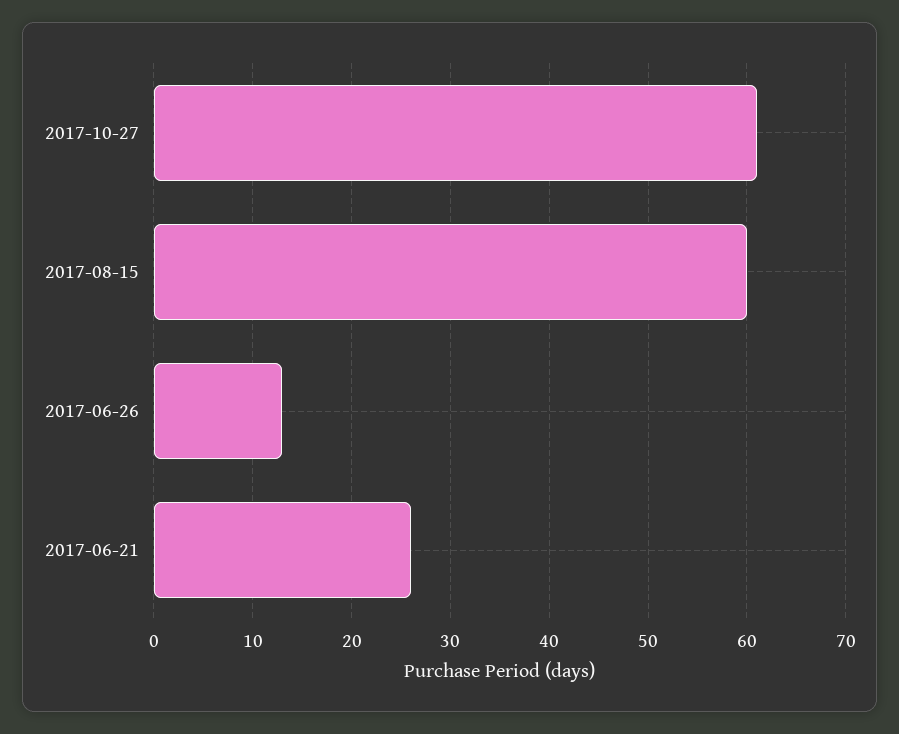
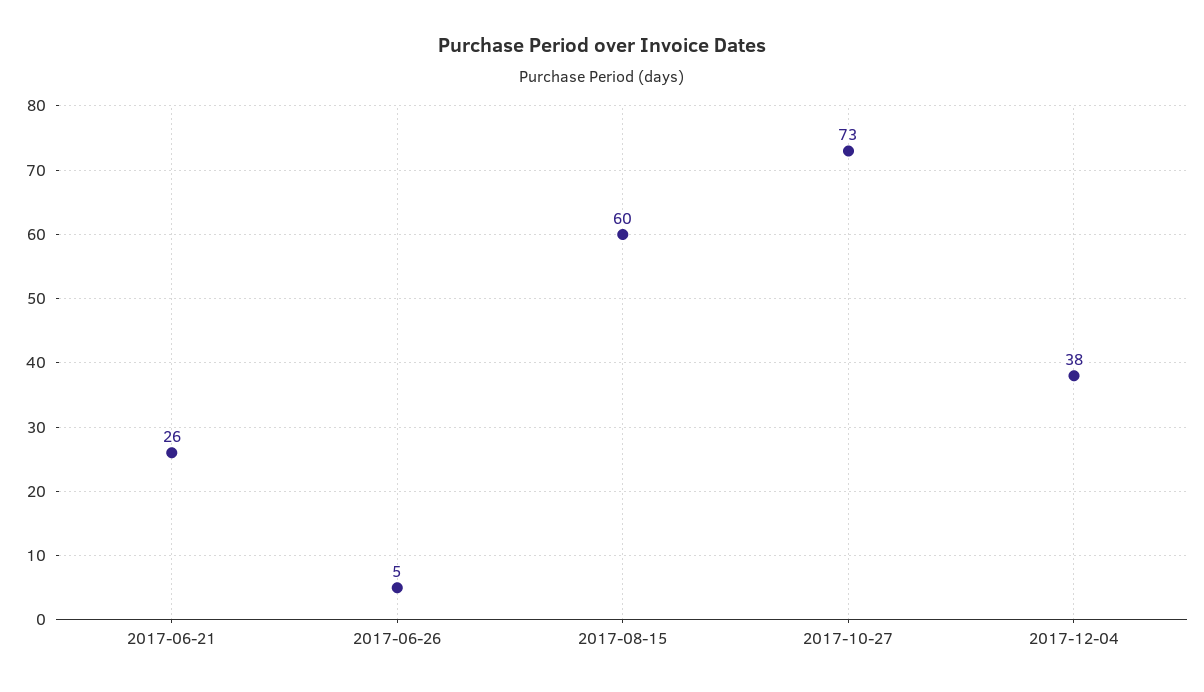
2017-10-27: 61 -> 73
2017-06-26: 13 -> 5
2017-12-04: none -> 38

